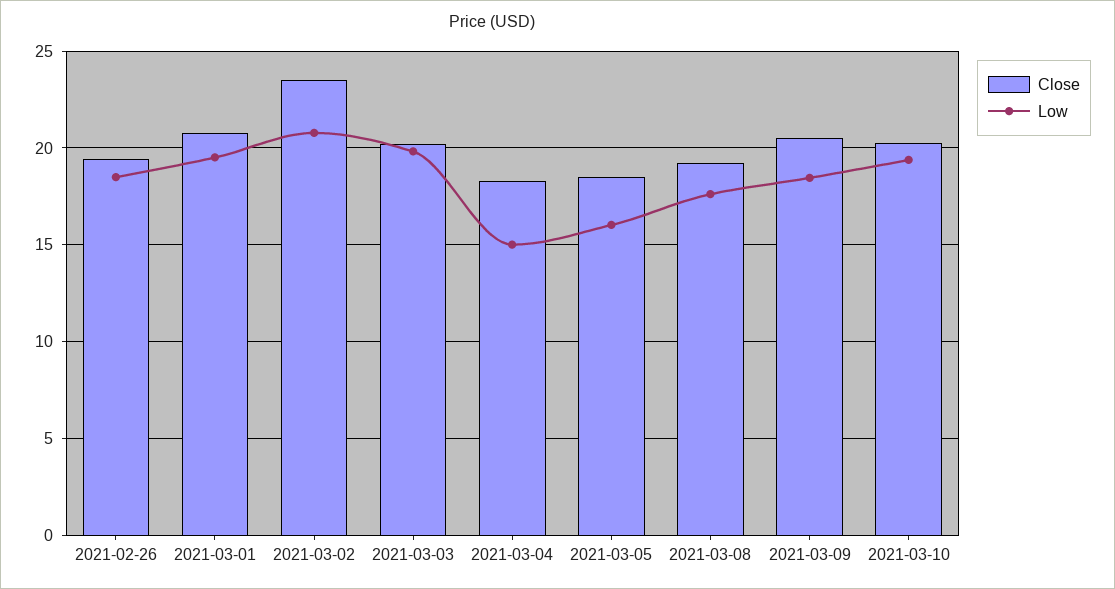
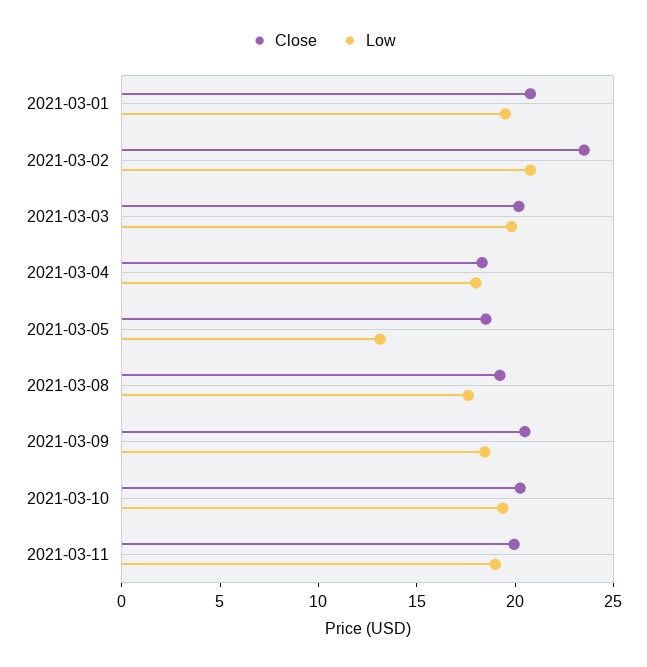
Close, 2021-02-26: 19.5 -> none
Low, 2021-02-26: 18.5 -> none
Low, 2021-03-04: 15 -> 18
Low, 2021-03-05: 16 -> 13
Close, 2021-03-11: none -> 20
Low, 2021-03-11: none -> 19

